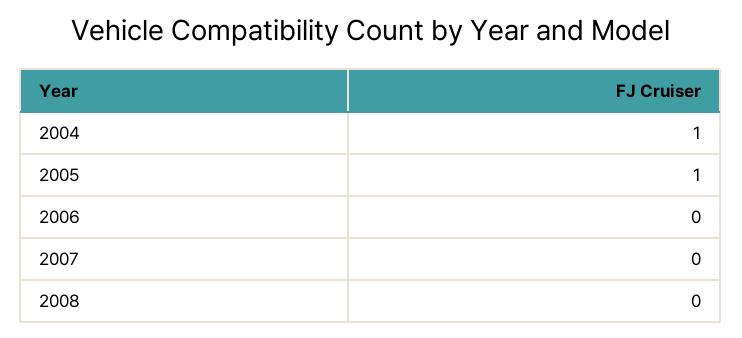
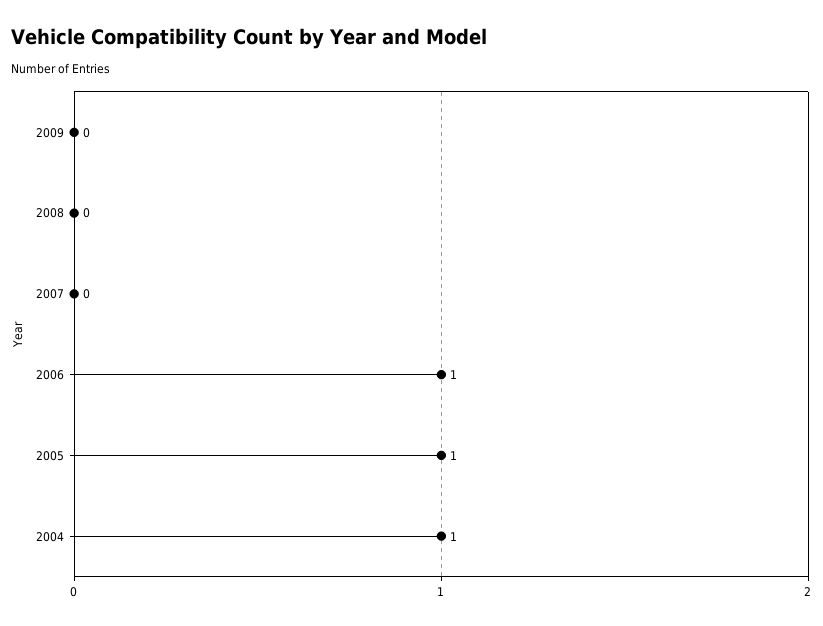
2006: 0 -> 1
2009: none -> 0

